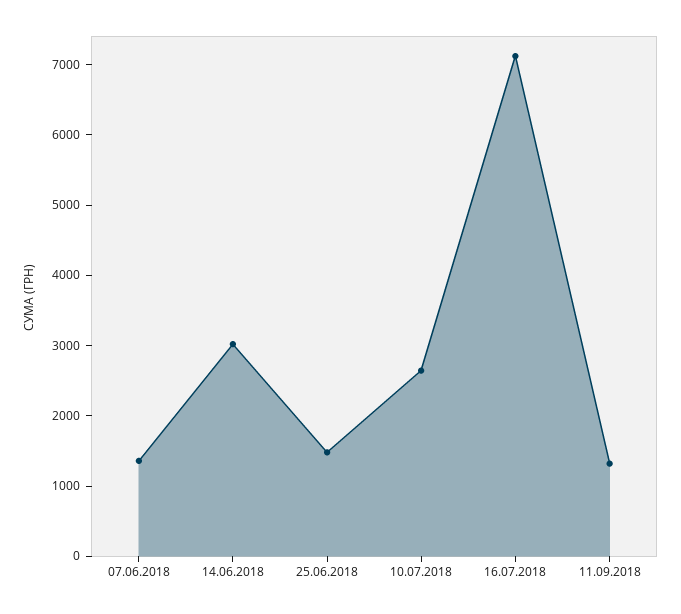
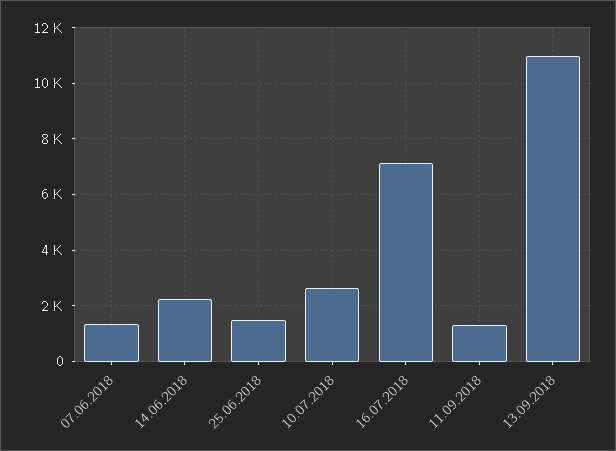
14.06.2018: 3000 -> 2250
13.09.2018: none -> 11000

